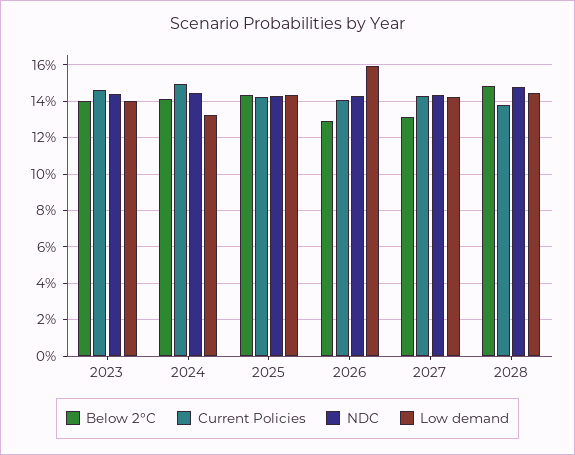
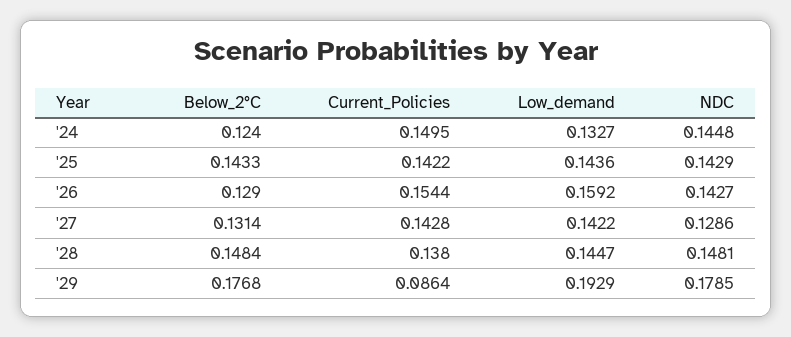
Below 2°C, 2023: 0.14 -> none
Current Policies, 2023: 0.145 -> none
NDC, 2023: 0.145 -> none
Low demand, 2023: 0.14 -> none
Below 2°C, 2024: 0.14 -> 0.124
Current Policies, 2026: 0.14 -> 0.1544
NDC, 2027: 0.145 -> 0.1286
Below 2°C, '29: none -> 0.1768
Current Policies, '29: none -> 0.0864
Low demand, '29: none -> 0.1929
NDC, '29: none -> 0.1785

